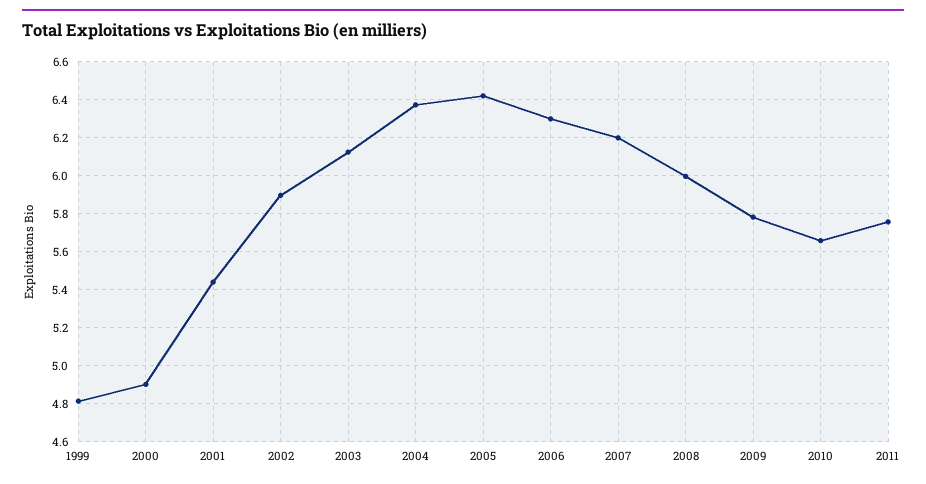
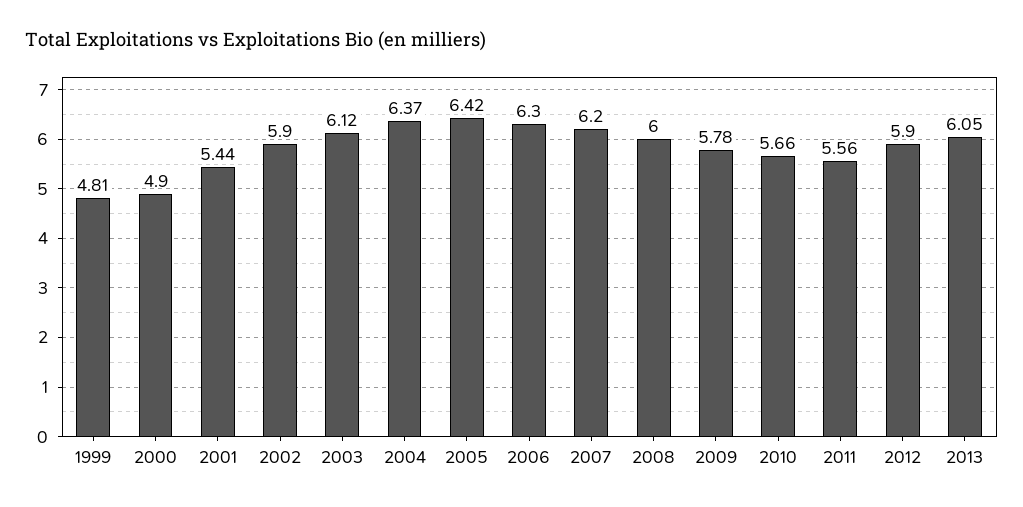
2011: 5.75 -> 5.56
2012: none -> 5.9
2013: none -> 6.05

